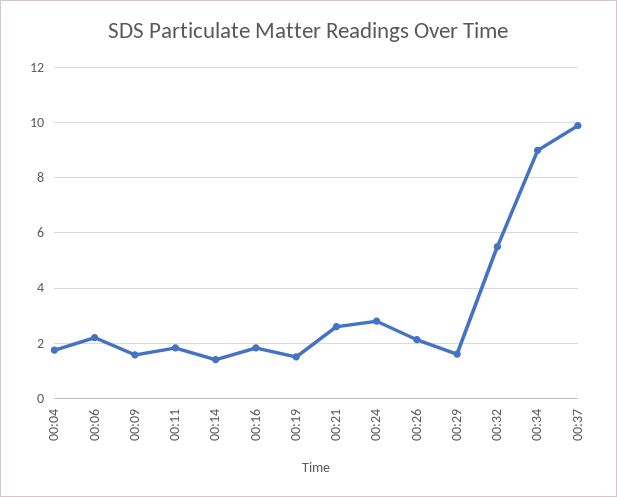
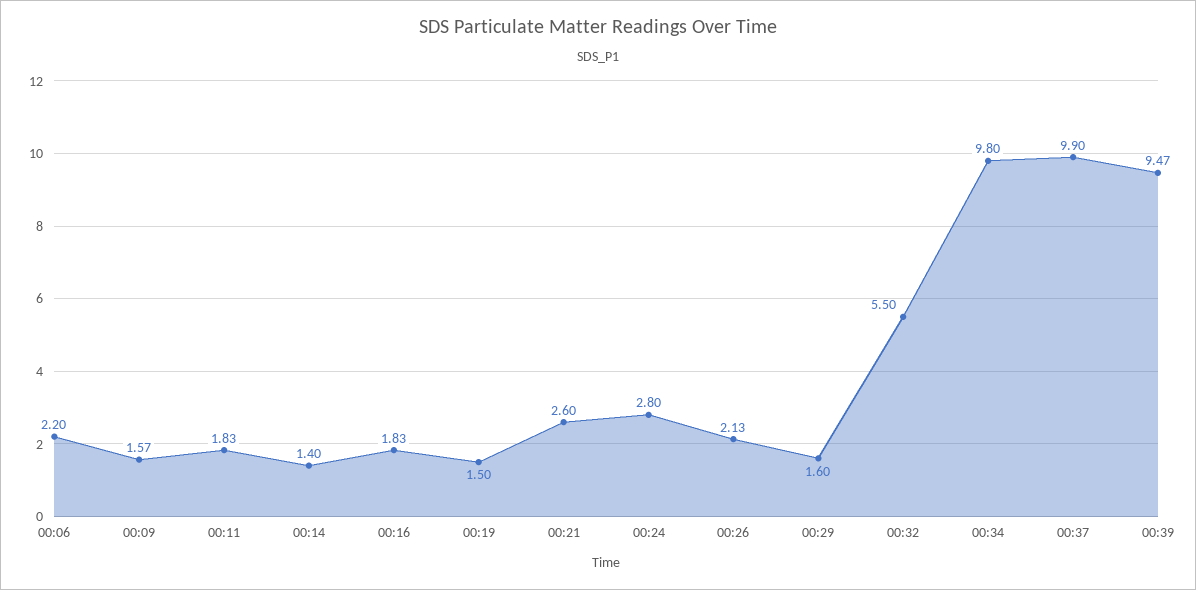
00:04: 1.75 -> none
00:34: 9 -> 9.8
00:39: none -> 9.47

